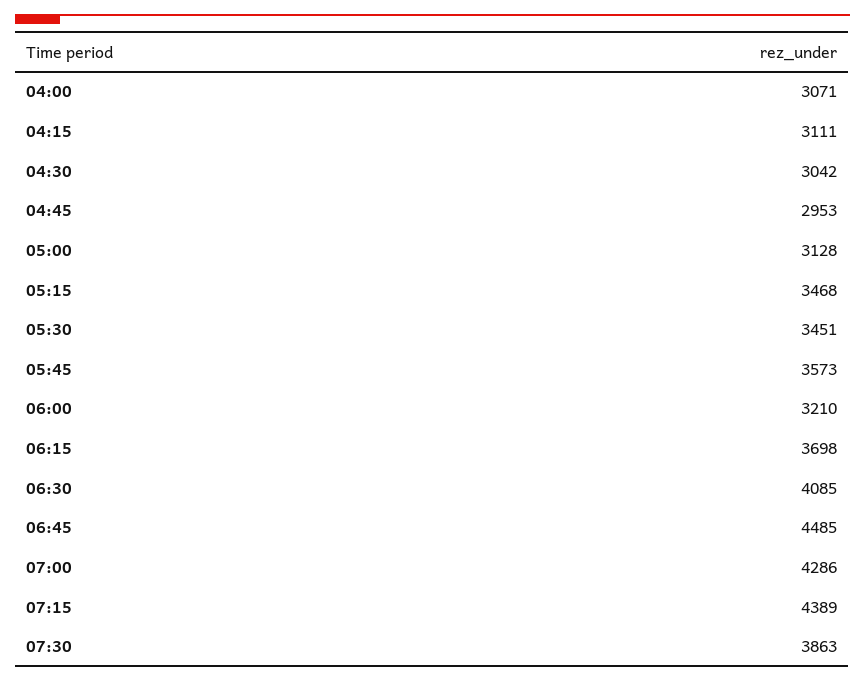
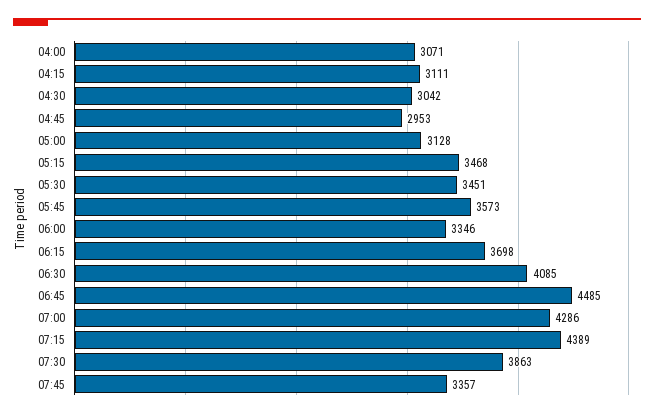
06:00: 3210 -> 3346
07:45: none -> 3357

